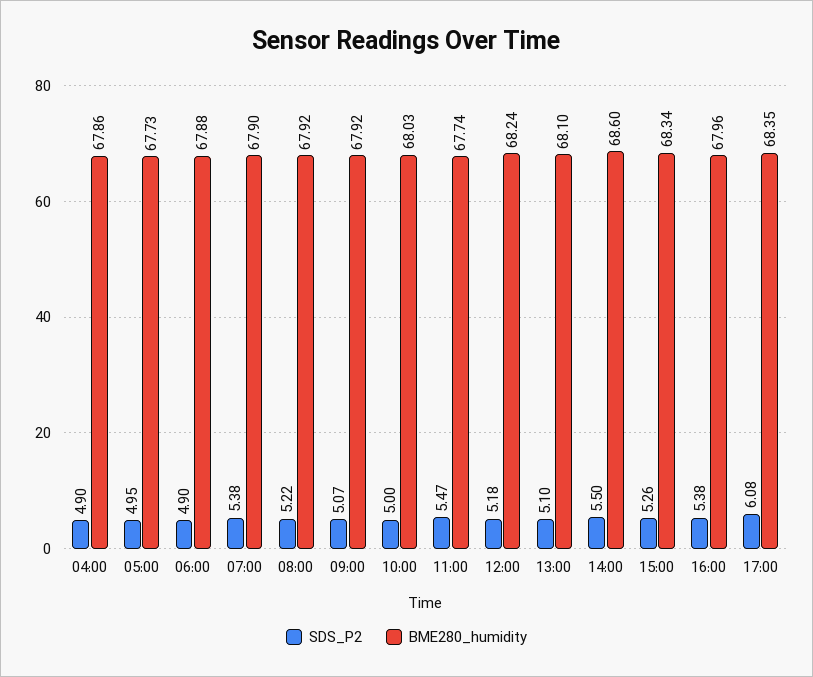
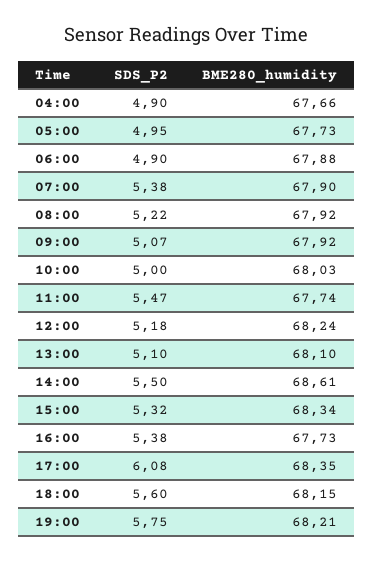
BME280_humidity, 04:00: 67.86 -> 67.66
BME280_humidity, 14:00: 68.6 -> 68.61
SDS_P2, 15:00: 5.26 -> 5.32
BME280_humidity, 16:00: 67.96 -> 67.73
SDS_P2, 18:00: none -> 5.6
BME280_humidity, 18:00: none -> 68.15
SDS_P2, 19:00: none -> 5.75
BME280_humidity, 19:00: none -> 68.21

